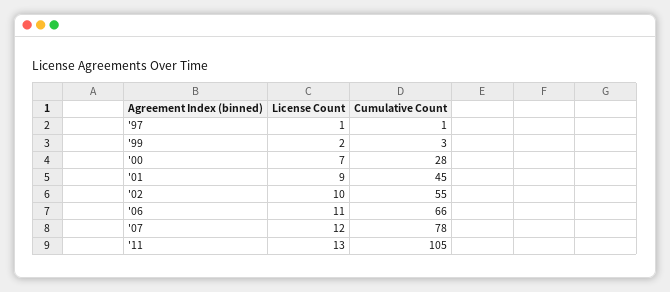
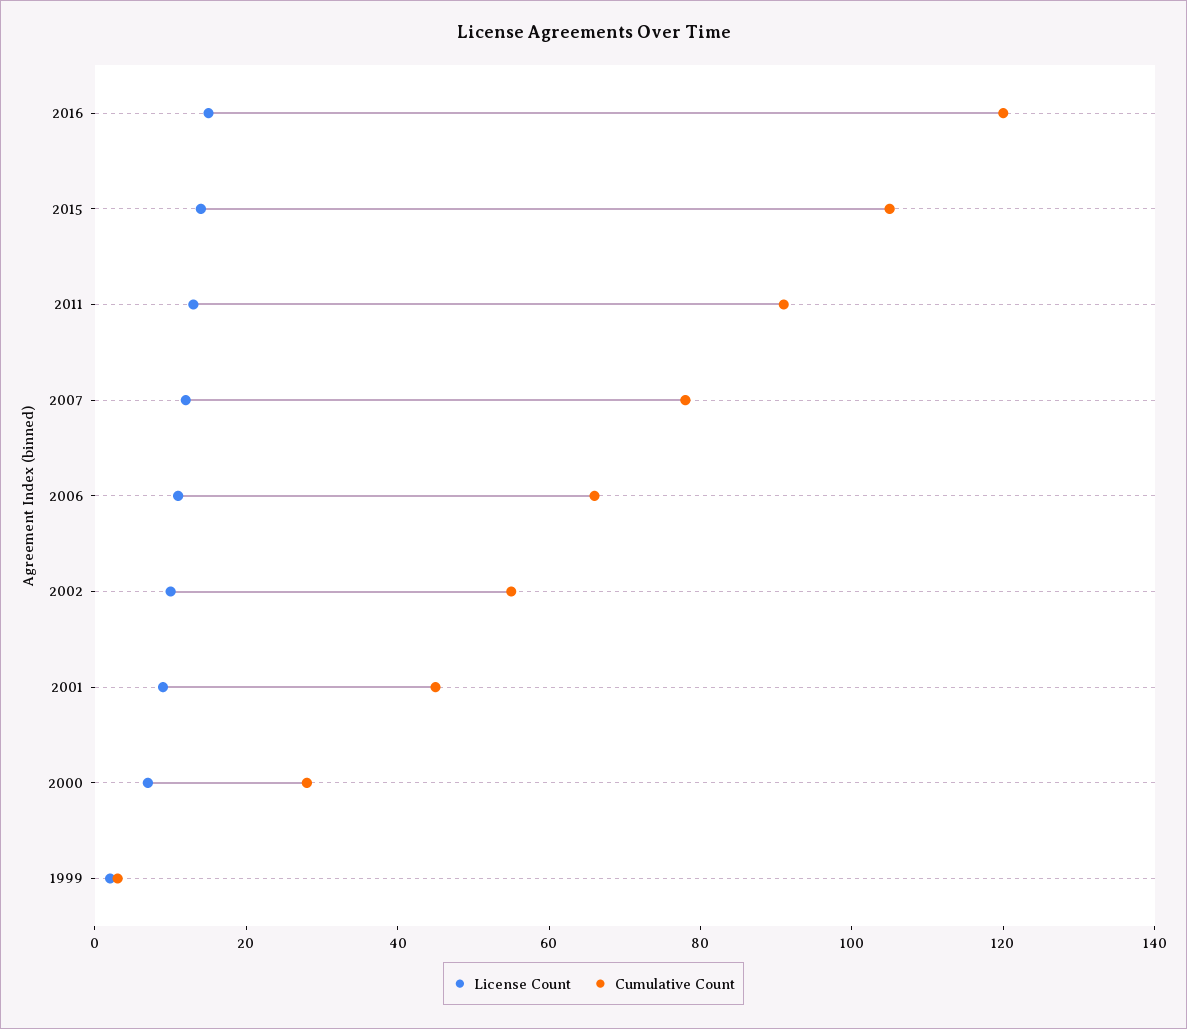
License Count, '97: 1 -> none
Cumulative Count, '97: 1 -> none
Cumulative Count, '11: 105 -> 90
License Count, 2016: none -> 15
Cumulative Count, 2016: none -> 120
License Count, 2015: none -> 15
Cumulative Count, 2015: none -> 105

